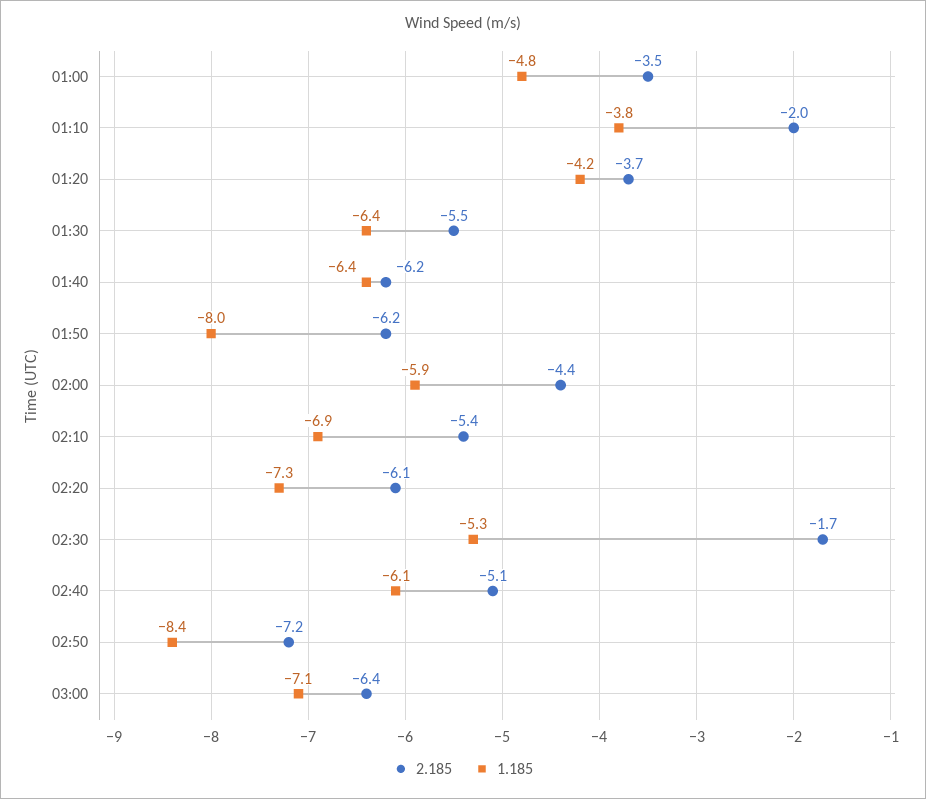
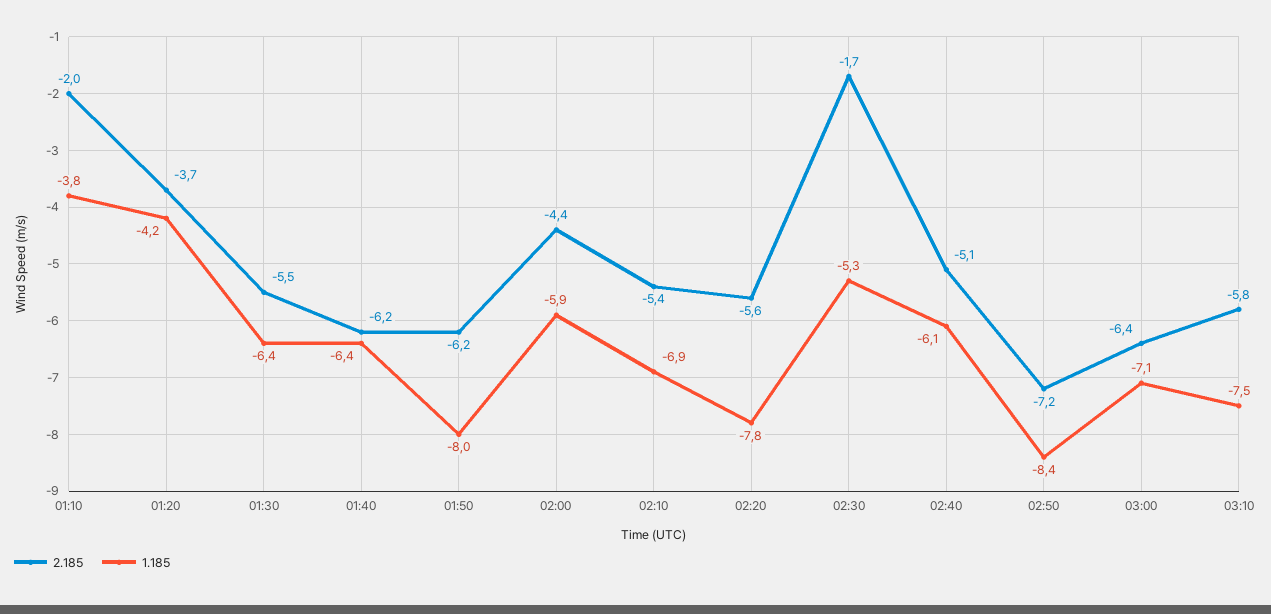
2.185, 01:00: -3.5 -> none
1.185, 01:00: -4.8 -> none
2.185, 02:20: -6.1 -> -5.6
1.185, 02:20: -7.3 -> -7.8
2.185, 03:10: none -> -5.8
1.185, 03:10: none -> -7.5

